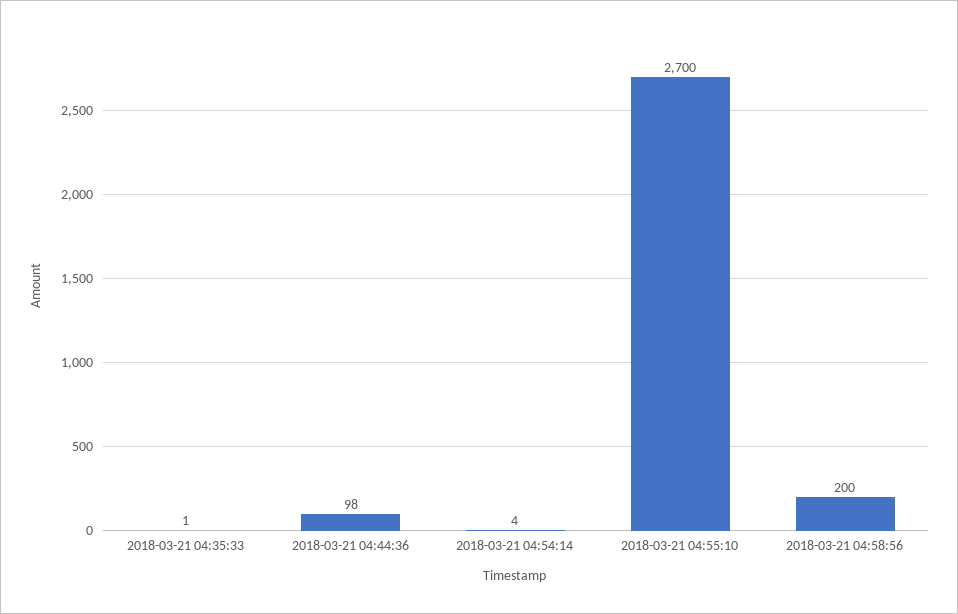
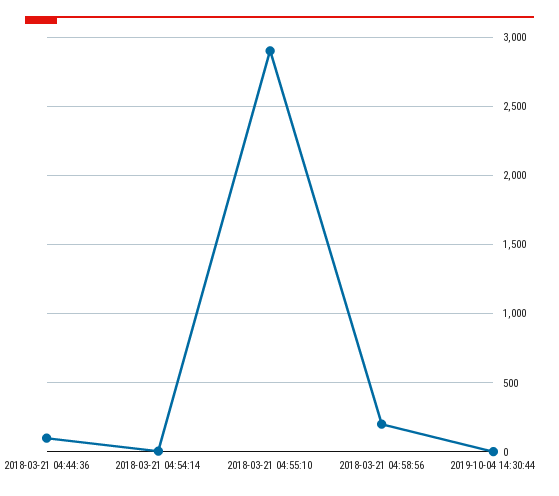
2018-03-21 04:35:33: 1 -> none
2018-03-21 04:55:10: 2700 -> 2900
2019-10-04 14:30:44: none -> 0

